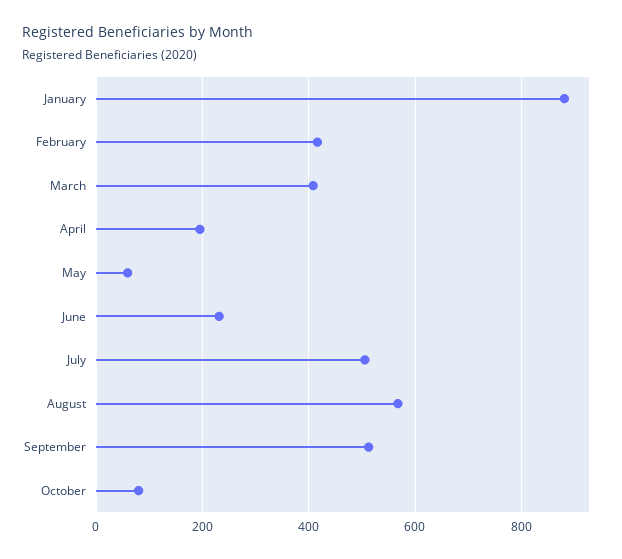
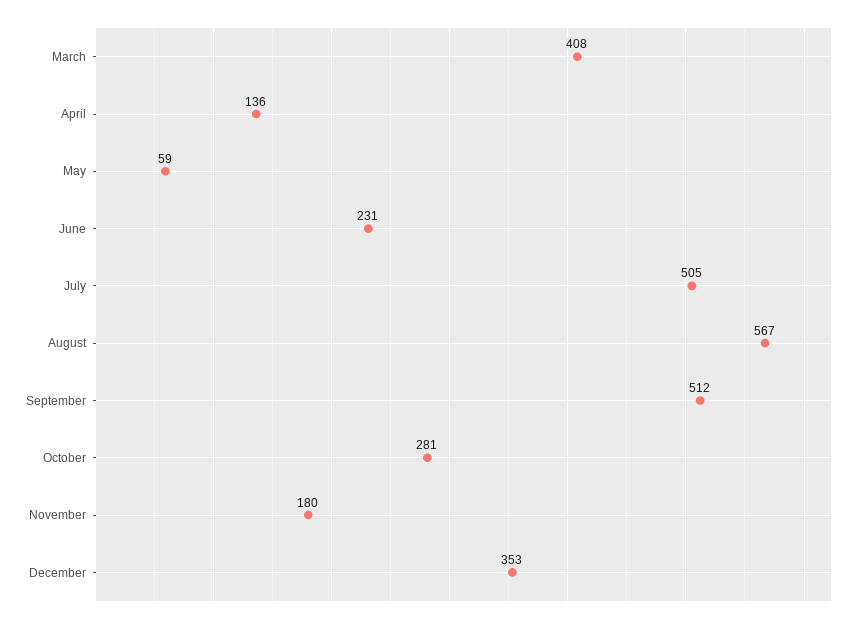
January: 880 -> none
February: 420 -> none
April: 200 -> 136
October: 80 -> 281
November: none -> 180
December: none -> 353

